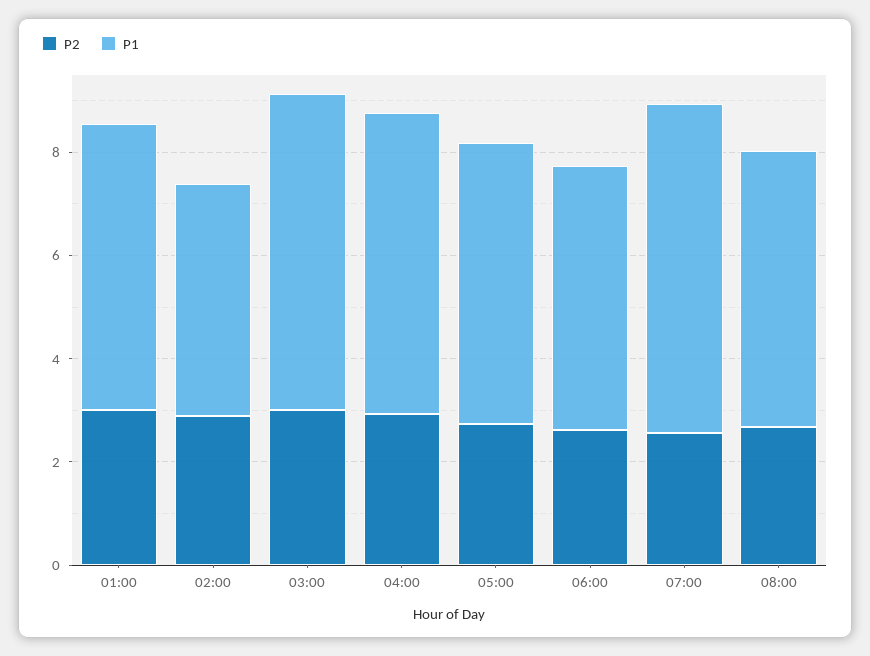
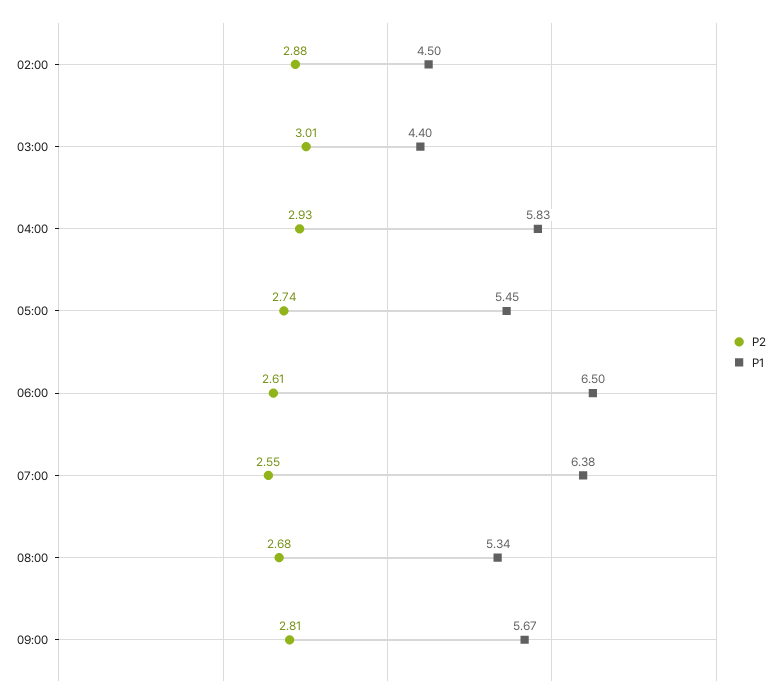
P2, 01:00: 3 -> none
P1, 01:00: 5.5 -> none
P1, 03:00: 6 -> 4.4
P1, 06:00: 5 -> 6.5
P2, 09:00: none -> 2.81
P1, 09:00: none -> 5.67

